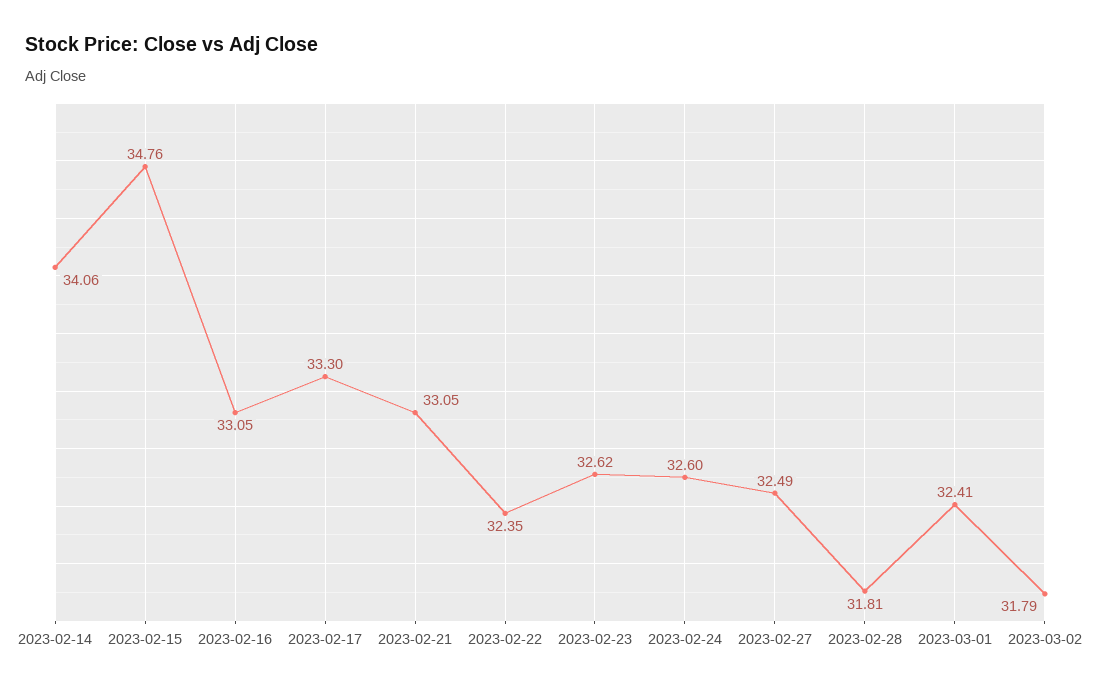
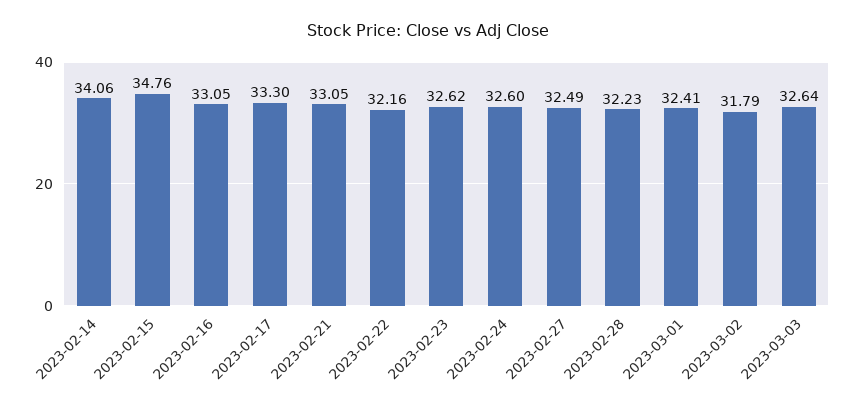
2023-02-22: 32.35 -> 32.16
2023-02-28: 31.81 -> 32.23
2023-03-03: none -> 32.64

